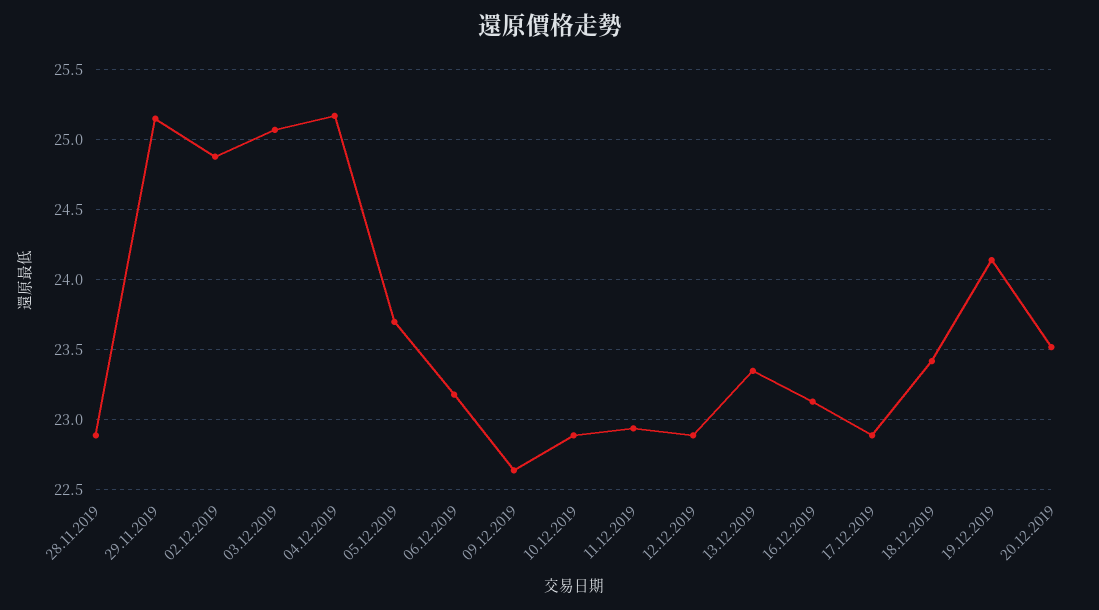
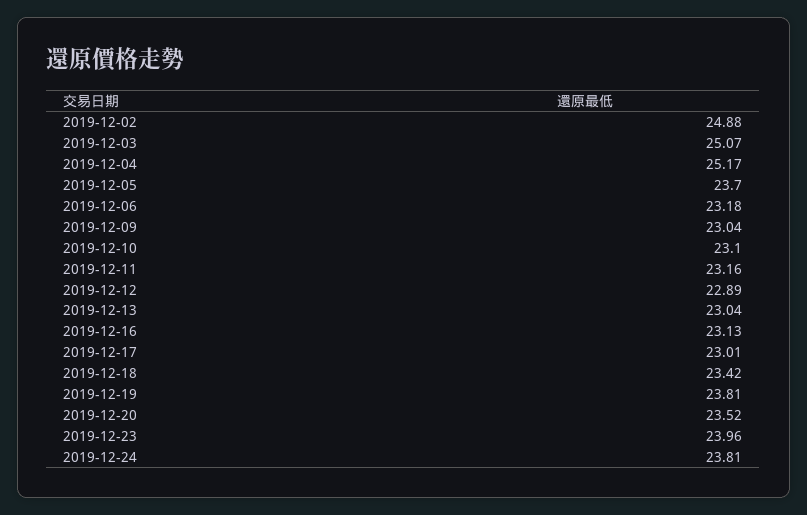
28.11.2019: 22.9 -> none
29.11.2019: 25.15 -> none
09.12.2019: 22.65 -> 23.04
10.12.2019: 22.9 -> 23.1
11.12.2019: 22.95 -> 23.16
13.12.2019: 23.35 -> 23.04
17.12.2019: 22.9 -> 23.01
19.12.2019: 24.15 -> 23.81
2019-12-23: none -> 23.96
2019-12-24: none -> 23.81

